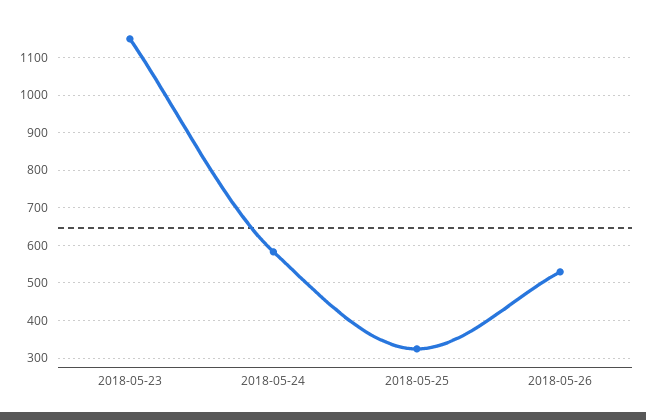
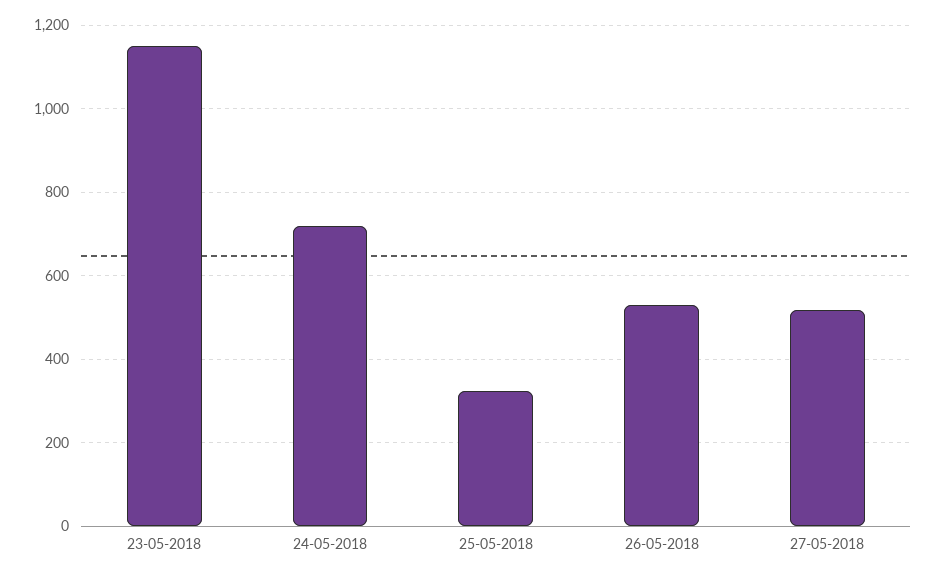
2018-05-24: 580 -> 720
27-05-2018: none -> 520

